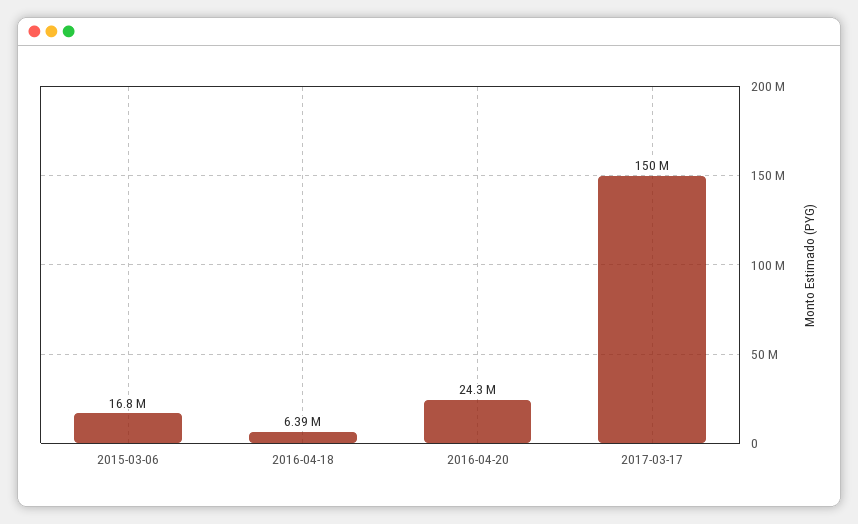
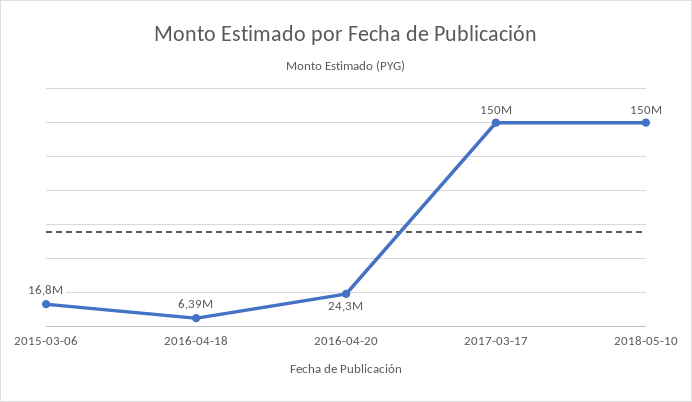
2018-05-10: none -> 150000000

